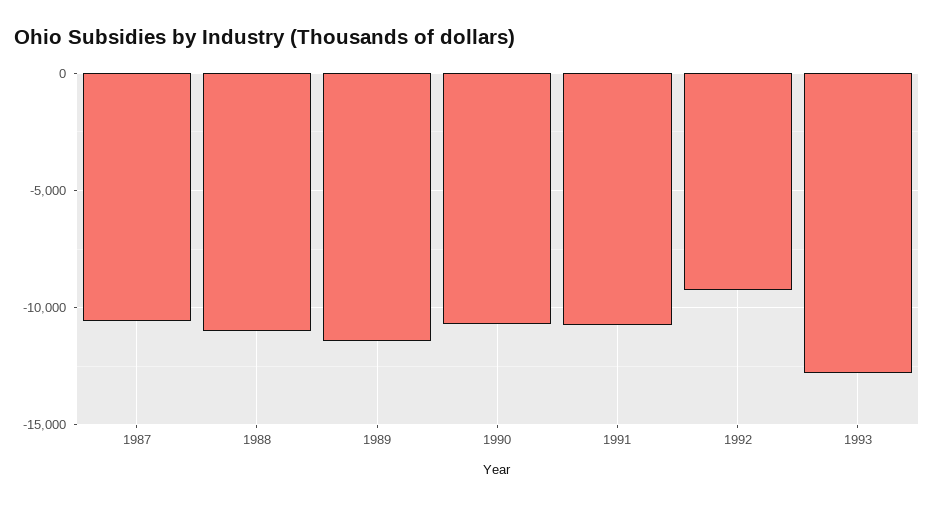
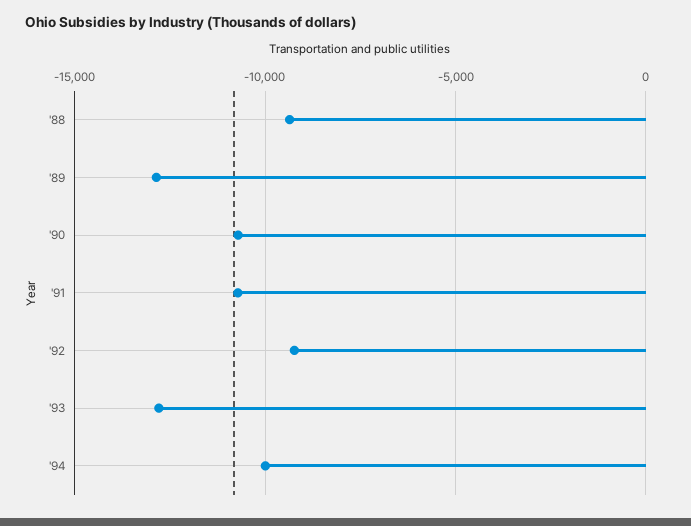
1987: -10500 -> none
1988: -11000 -> -9500
1989: -11500 -> -13000
'94: none -> -10000

